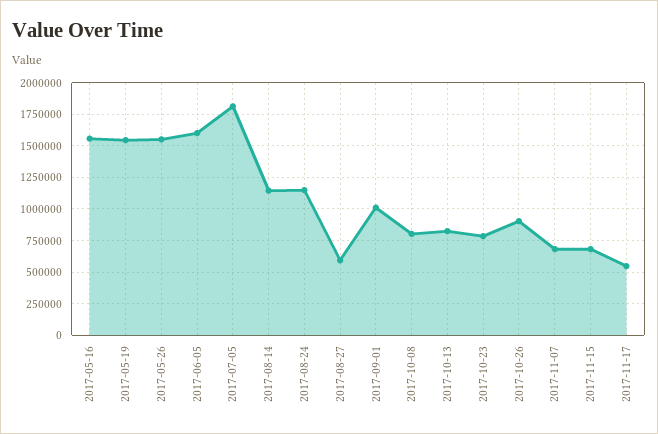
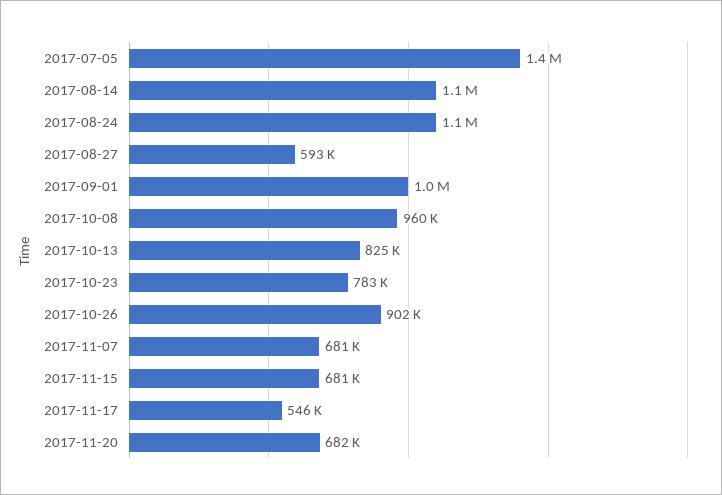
2017-05-16: 1550000 -> none
2017-05-19: 1550000 -> none
2017-05-26: 1550000 -> none
2017-06-05: 1600000 -> none
2017-07-05: 1800000 -> 1400000
2017-10-08: 800000 -> 960000
2017-11-20: none -> 682000

